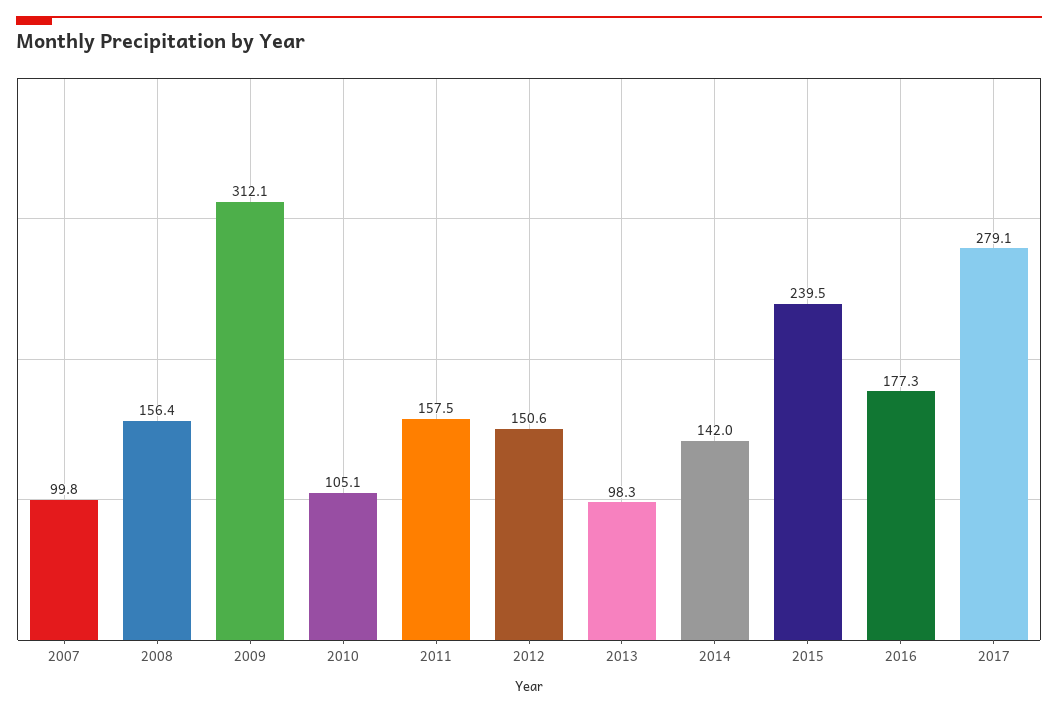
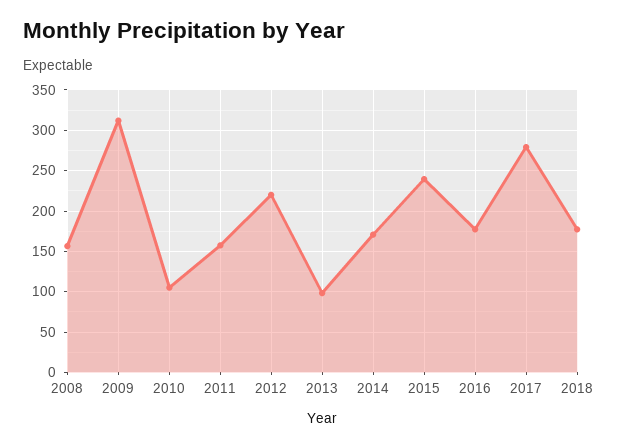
2007: 99.8 -> none
2012: 150.6 -> 220
2014: 142 -> 170
2018: none -> 180

